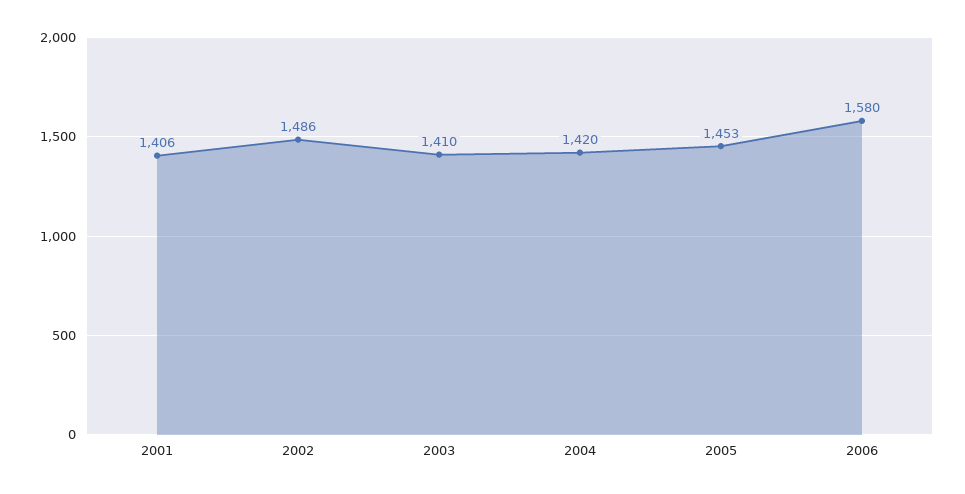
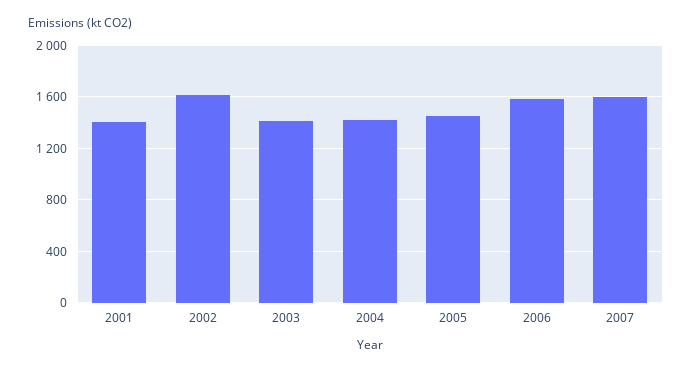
2002: 1486 -> 1600
2007: none -> 1600

